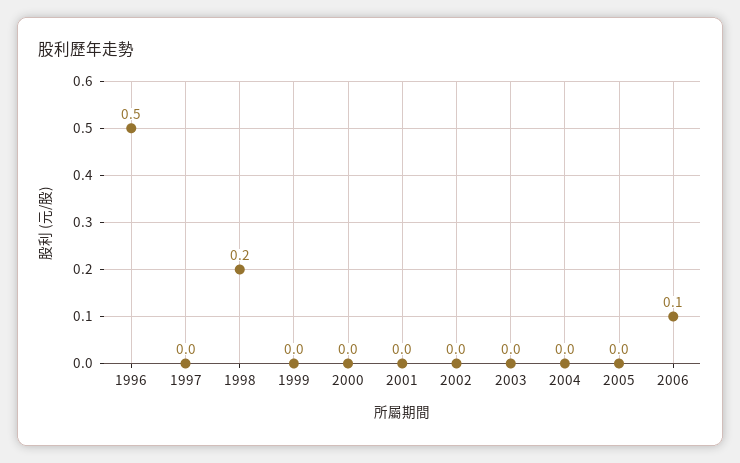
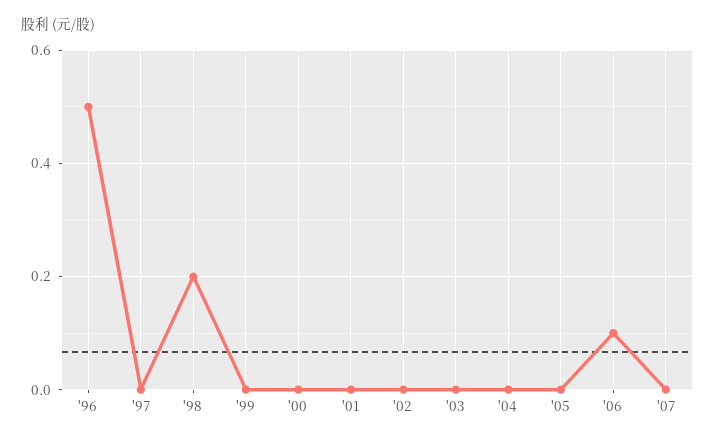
'07: none -> 0

